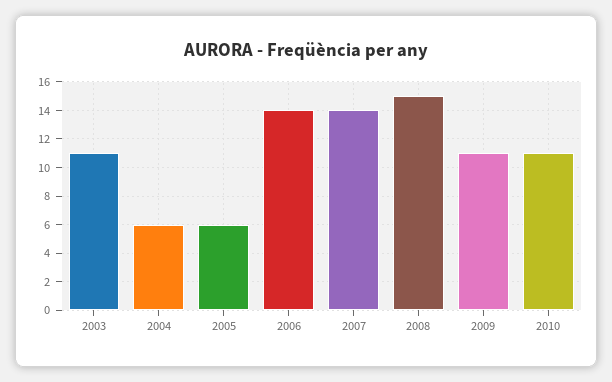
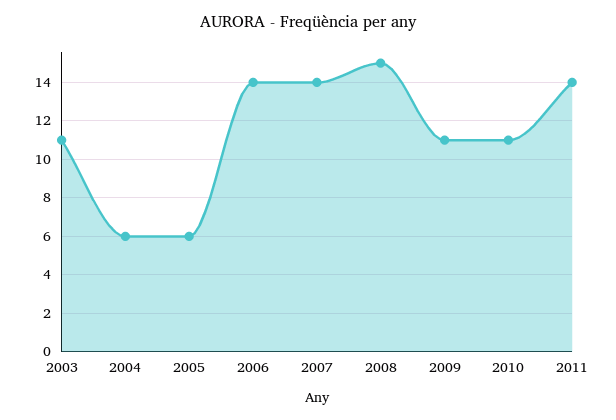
2011: none -> 14

